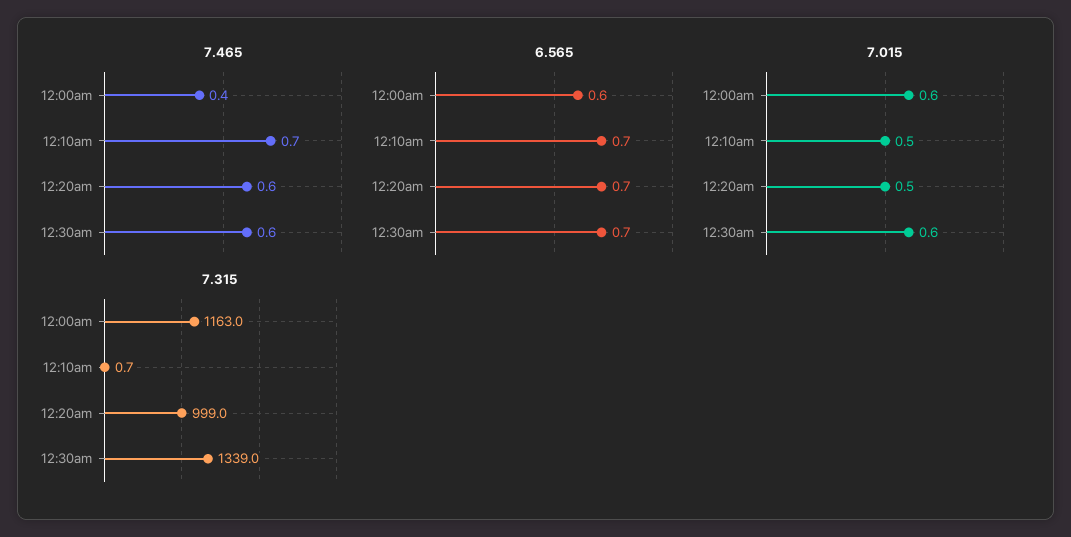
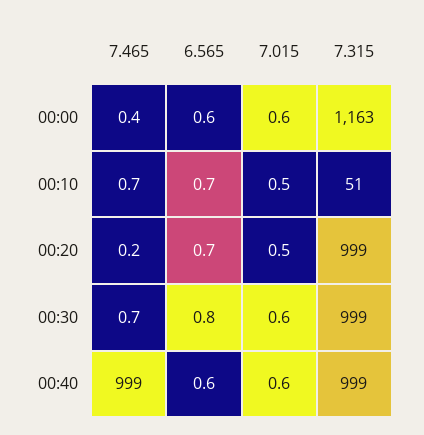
7.465, 12:20am: 0.6 -> 0.2
7.465, 12:30am: 0.6 -> 0.7
6.565, 12:30am: 0.7 -> 0.8
7.315, 12:10am: 0.7 -> 51
7.315, 12:30am: 1339 -> 999
7.465, 00:40: none -> 999
6.565, 00:40: none -> 0.6
7.015, 00:40: none -> 0.6
7.315, 00:40: none -> 999

